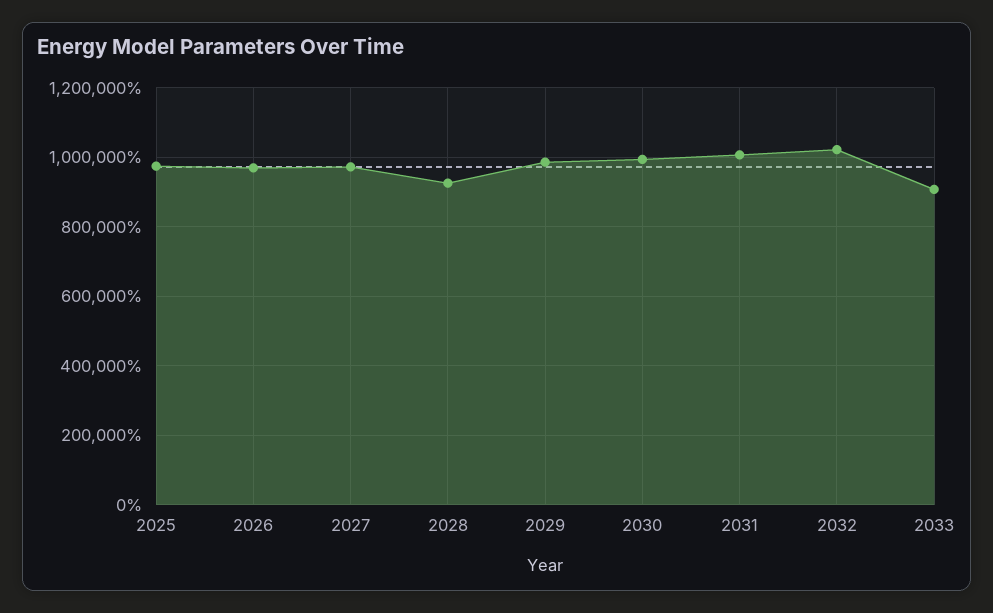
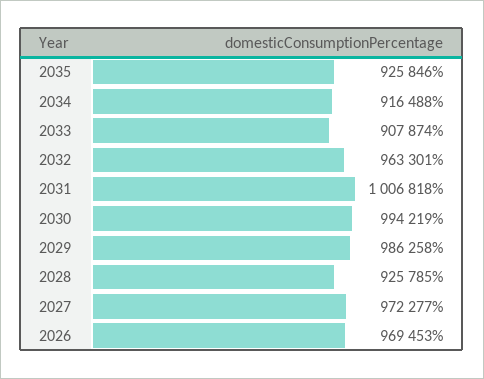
2025: 980000 -> none
2032: 1020000 -> 963301
2035: none -> 925846
2034: none -> 916488

